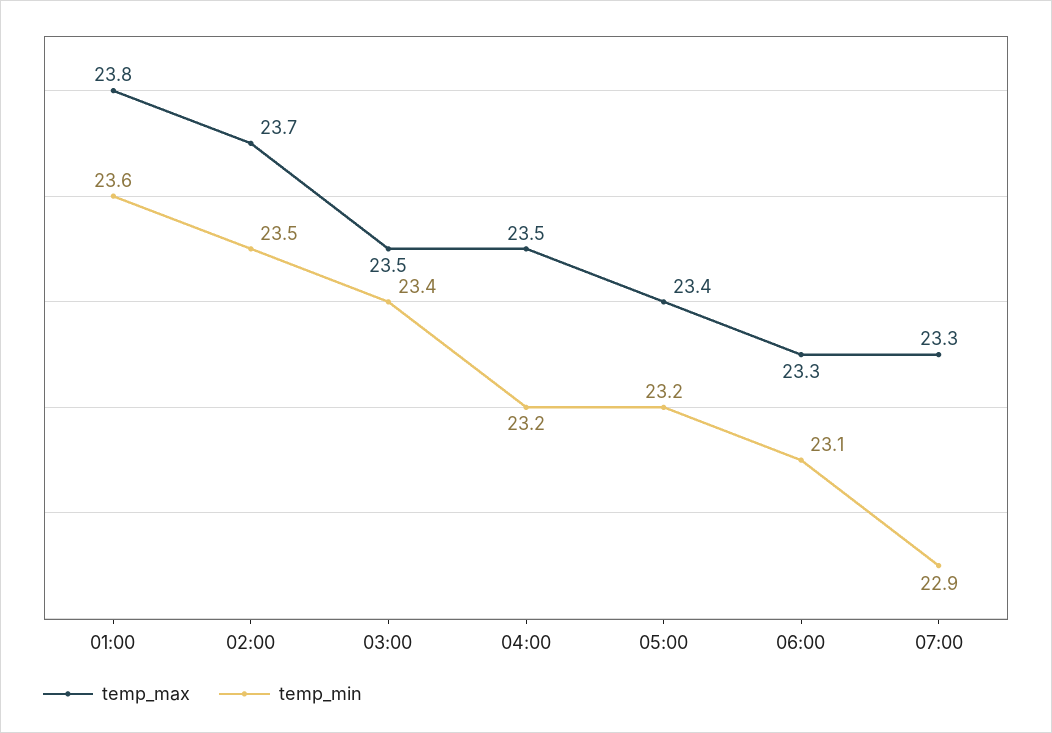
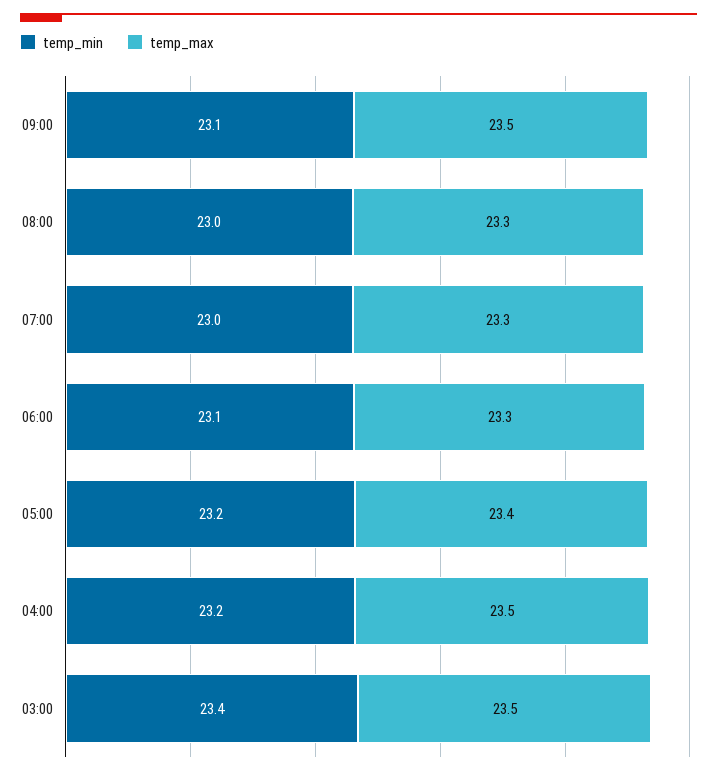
temp_max, 01:00: 23.8 -> none
temp_min, 01:00: 23.6 -> none
temp_max, 02:00: 23.7 -> none
temp_min, 02:00: 23.5 -> none
temp_min, 07:00: 22.9 -> 23
temp_min, 09:00: none -> 23.1
temp_max, 09:00: none -> 23.5
temp_min, 08:00: none -> 23
temp_max, 08:00: none -> 23.3

